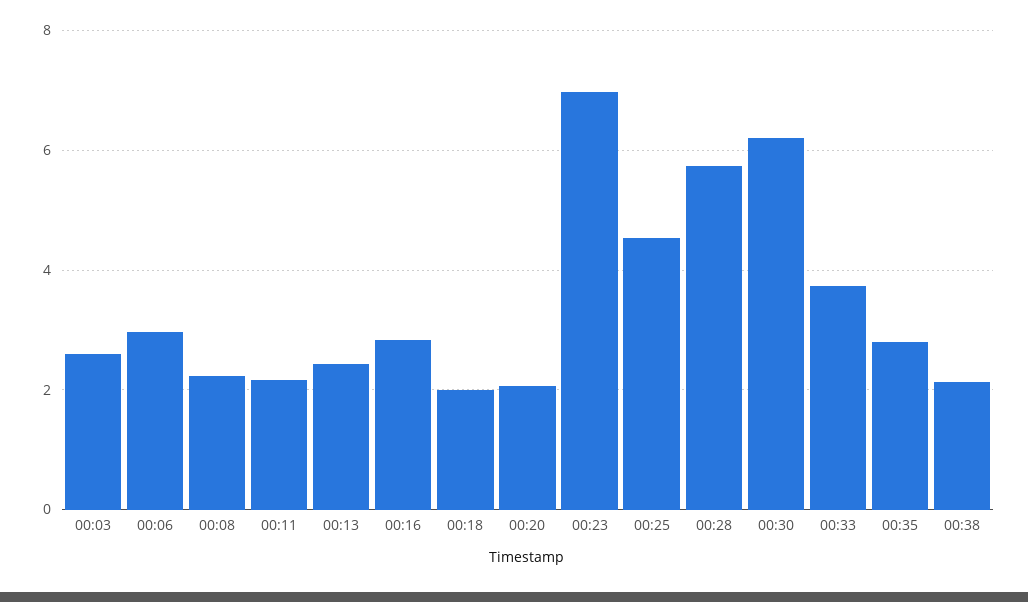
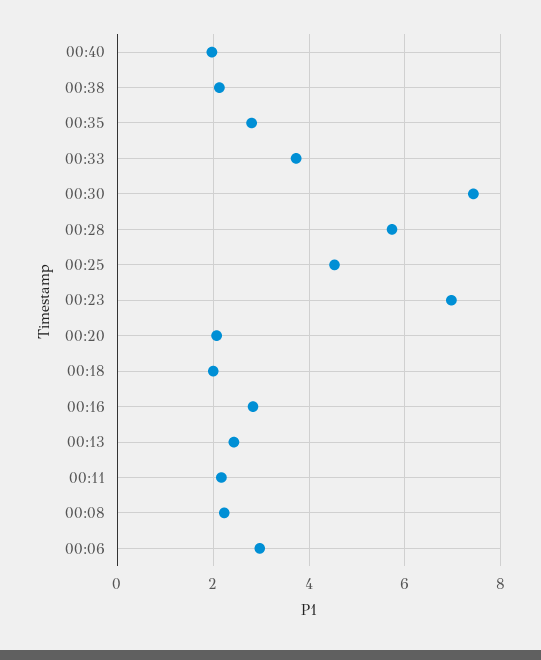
00:03: 2.6 -> none
00:30: 6.2 -> 7.4
00:40: none -> 2

